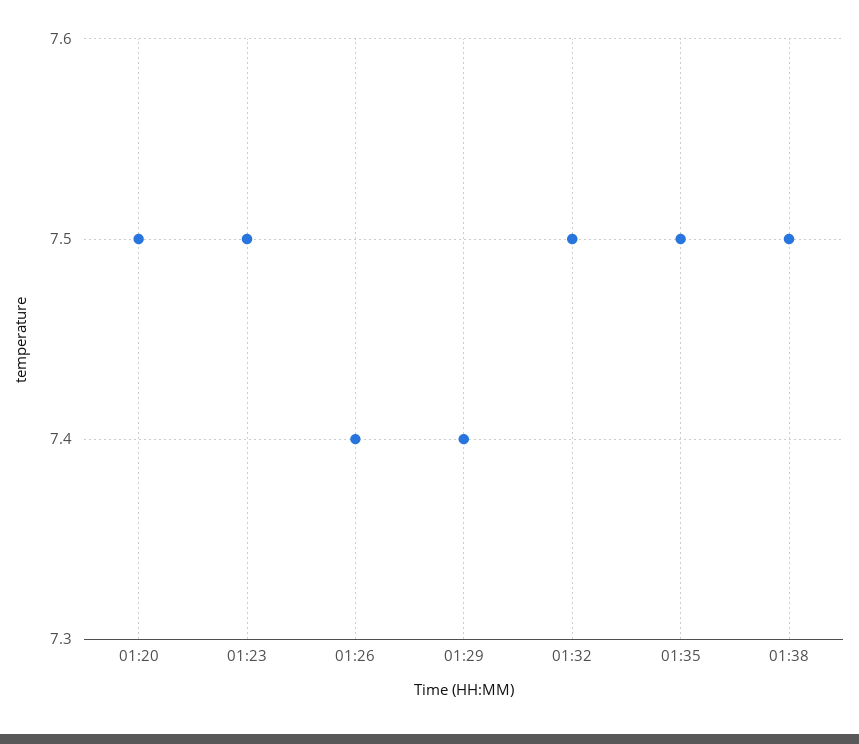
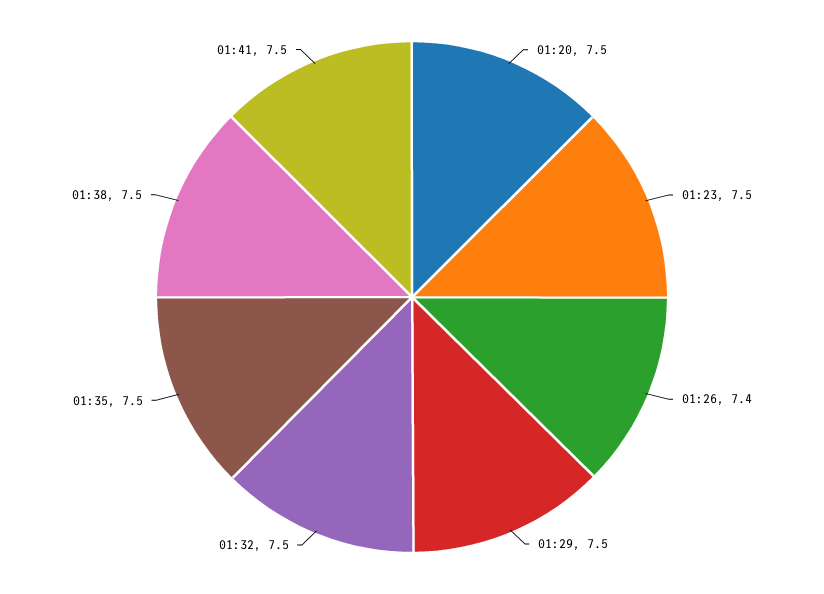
01:29: 7.4 -> 7.5
01:41: none -> 7.5

